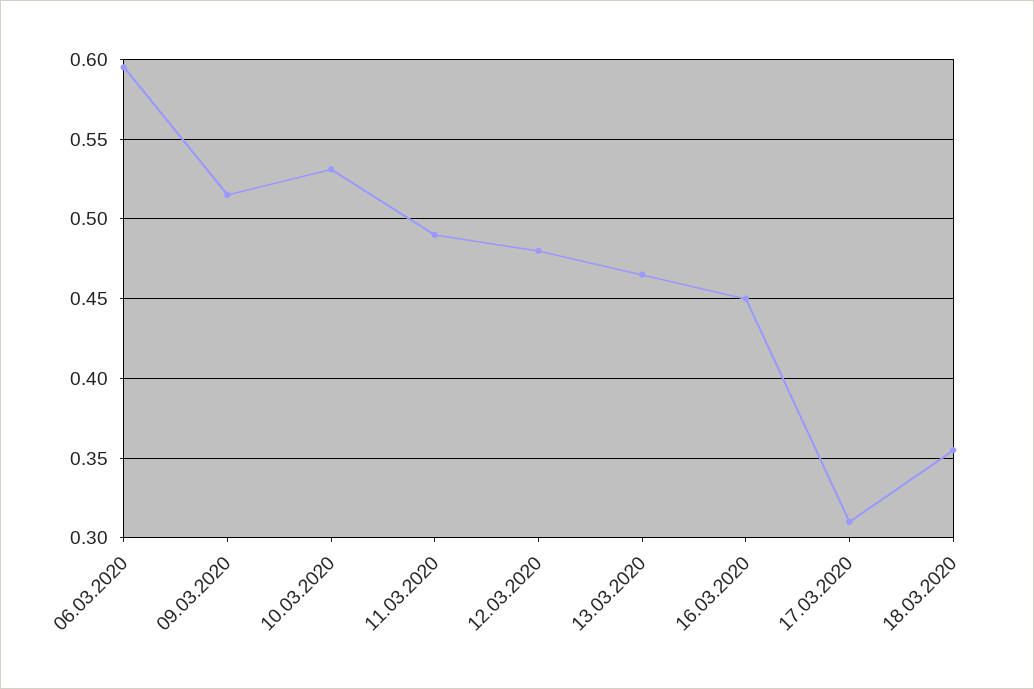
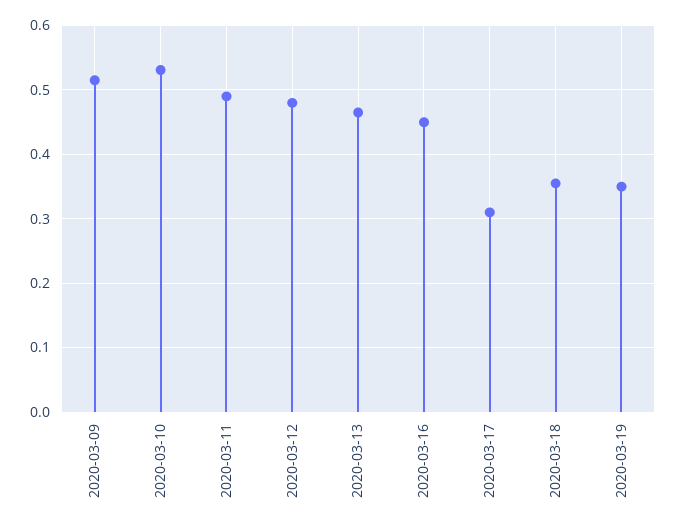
06.03.2020: 0.595 -> none
2020-03-19: none -> 0.35

